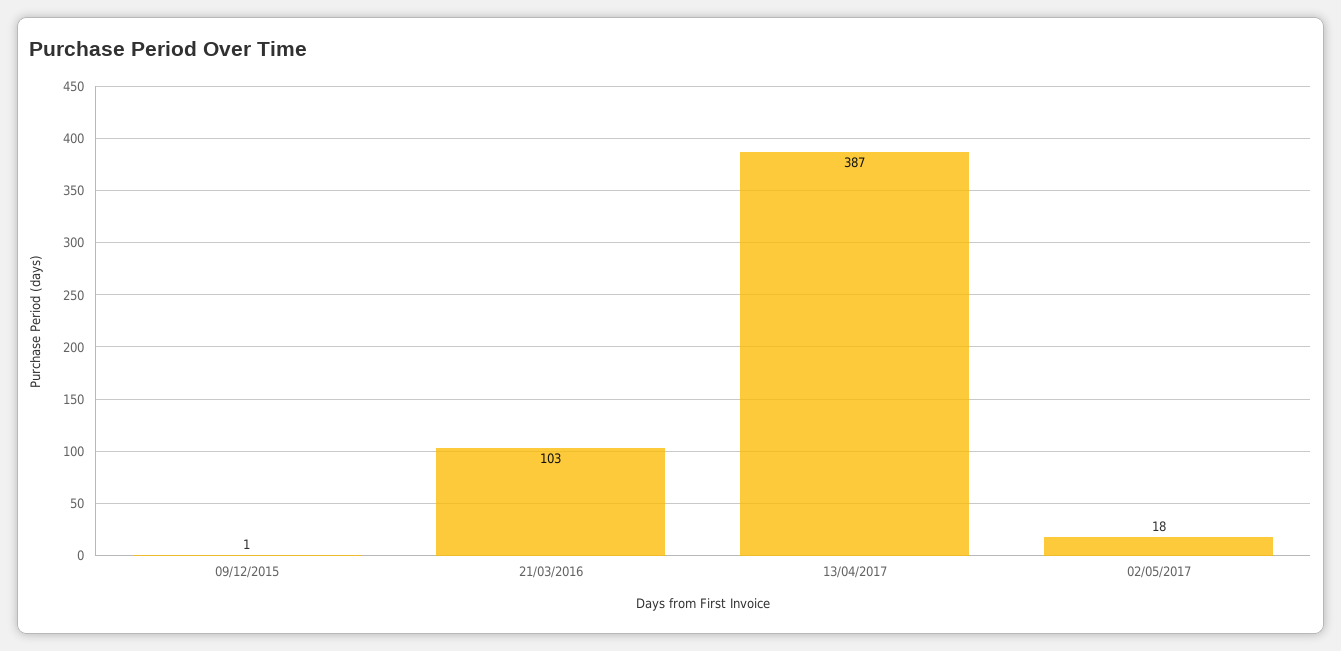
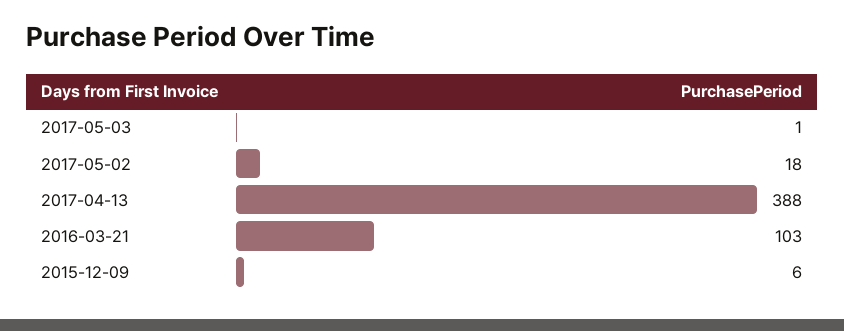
09/12/2015: 1 -> 6
13/04/2017: 387 -> 388
2017-05-03: none -> 1

